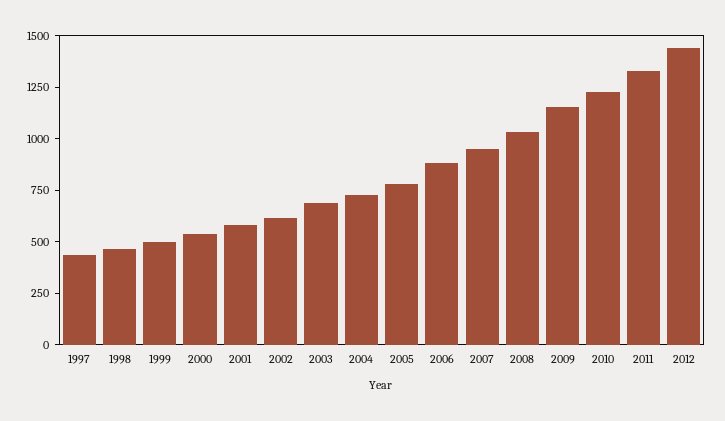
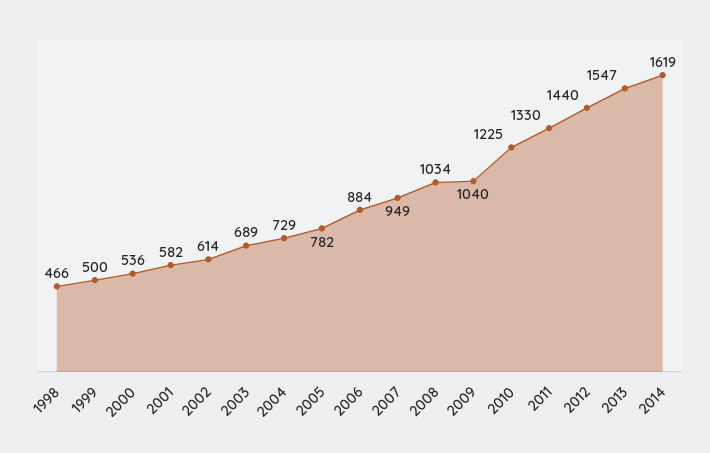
1997: 450 -> none
2009: 1150 -> 1040
2013: none -> 1547
2014: none -> 1619

